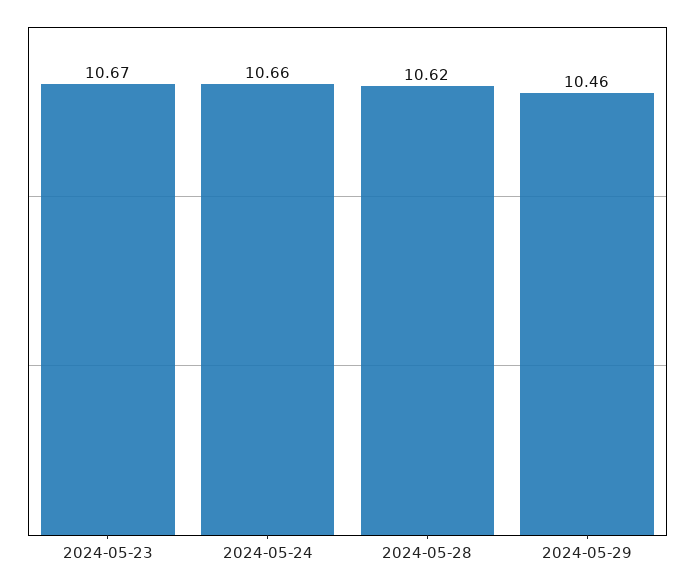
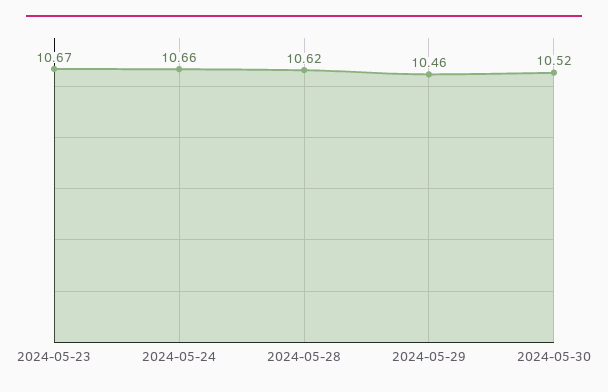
2024-05-30: none -> 10.52

